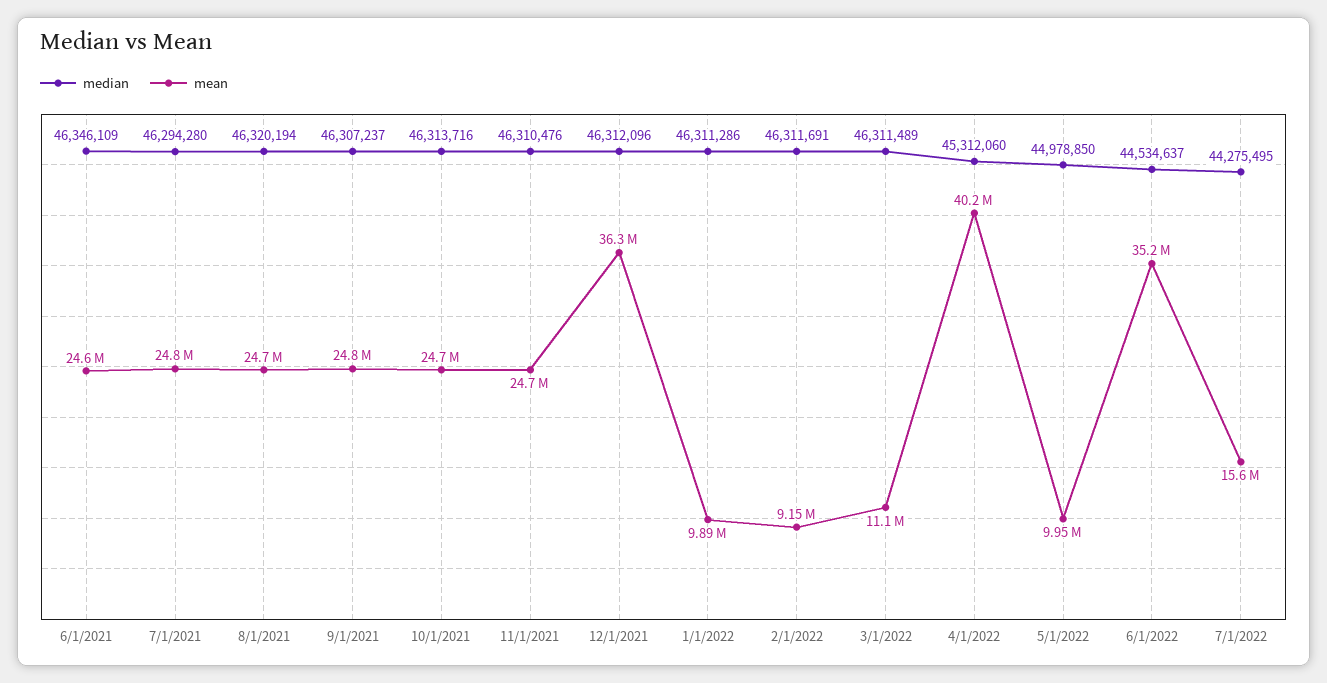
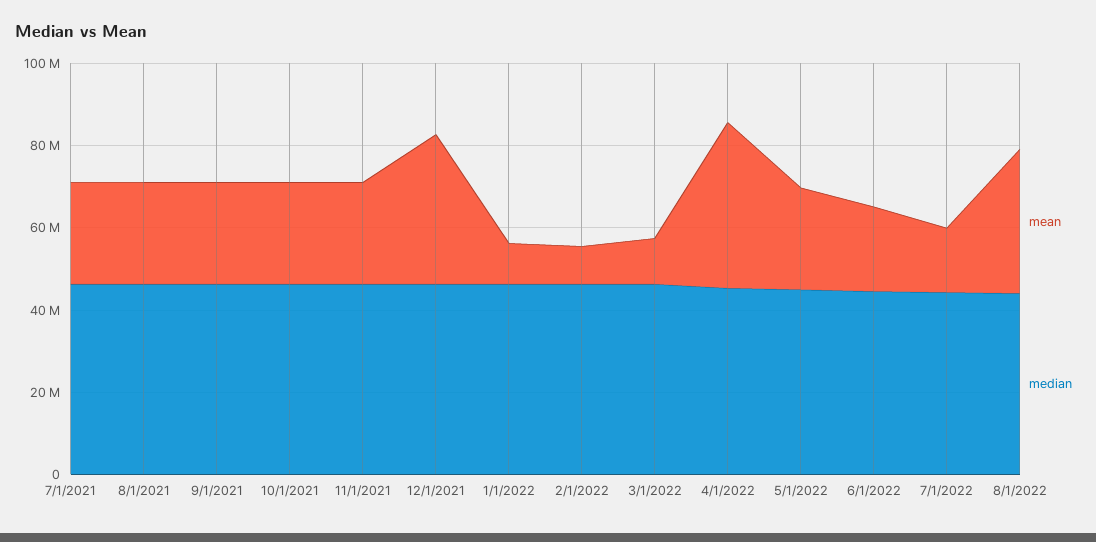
median, 6/1/2021: 46346109 -> none
mean, 6/1/2021: 24600000 -> none
mean, 5/1/2022: 9950000 -> 25000000
mean, 6/1/2022: 35200000 -> 20000000
mean, 8/1/2022: none -> 35000000
median, 8/1/2022: none -> 45000000

